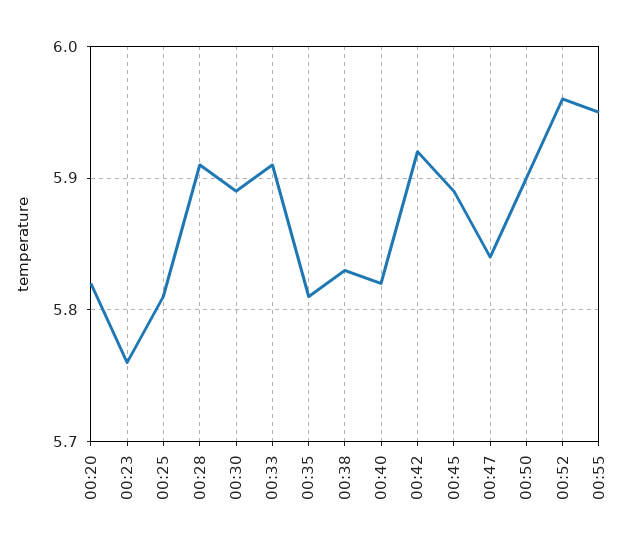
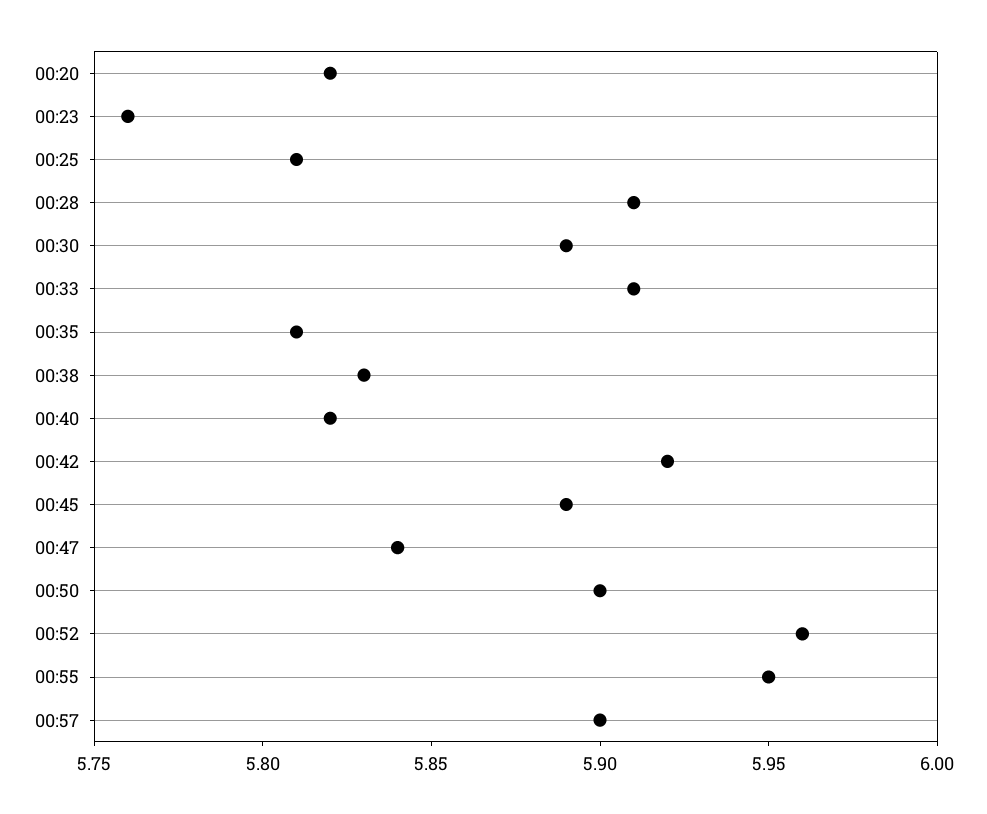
00:57: none -> 5.9

